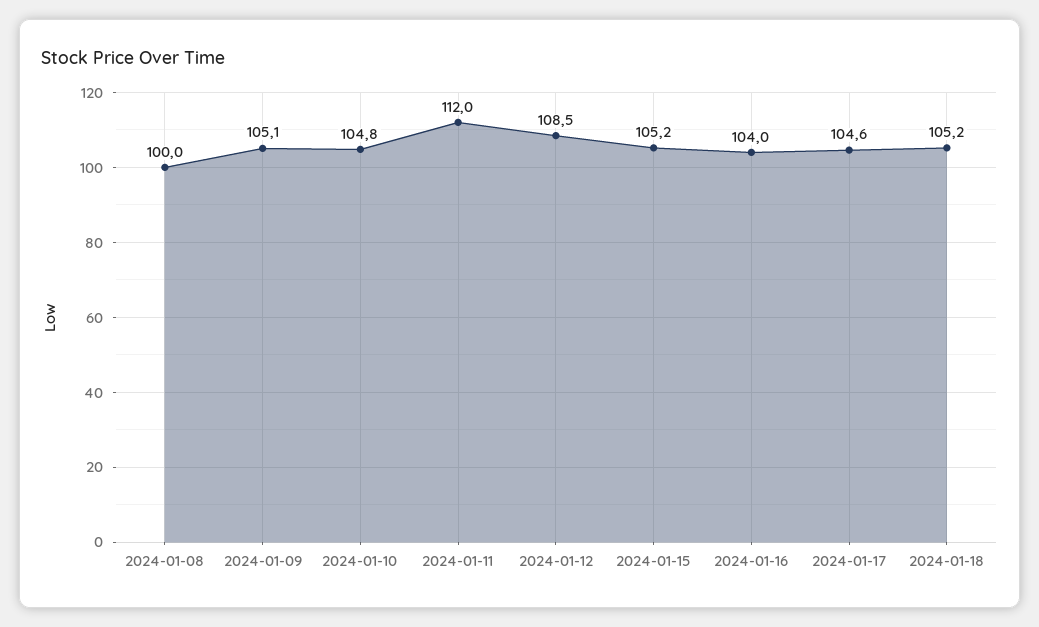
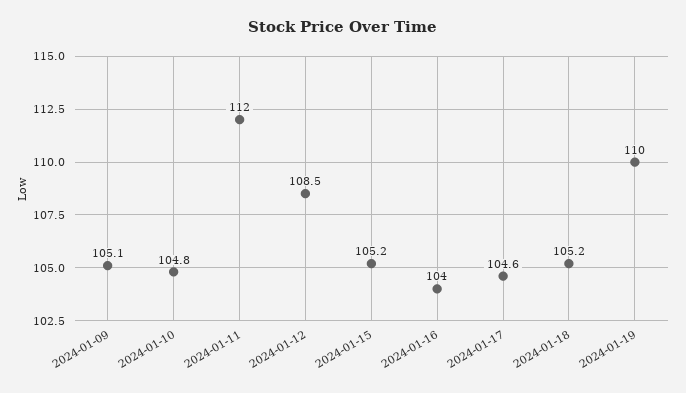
2024-01-08: 100 -> none
2024-01-19: none -> 110

